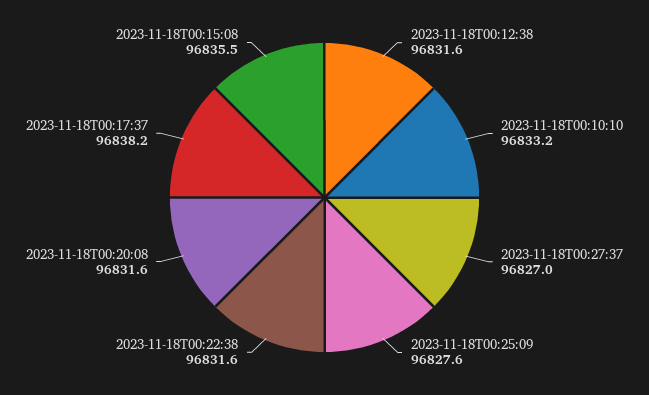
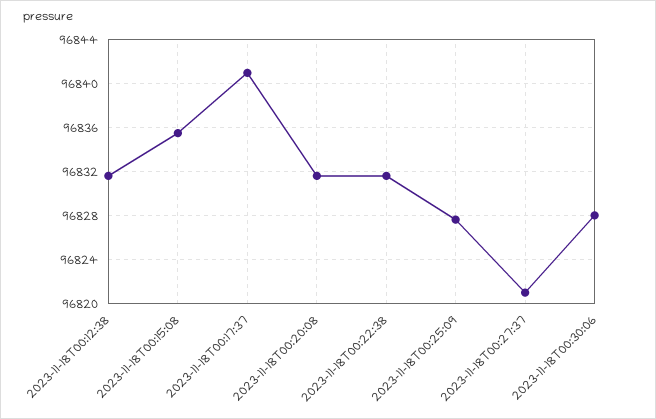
2023-11-18T00:10:10: 96833.2 -> none
2023-11-18T00:27:37: 96827 -> 96821
2023-11-18T00:17:37: 96838.2 -> 96841
2023-11-18T00:30:06: none -> 96828

